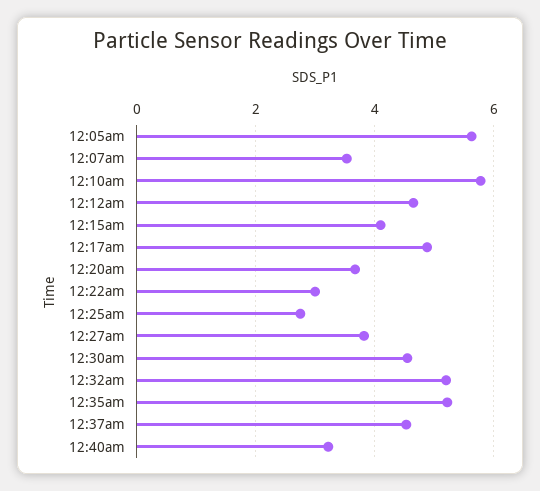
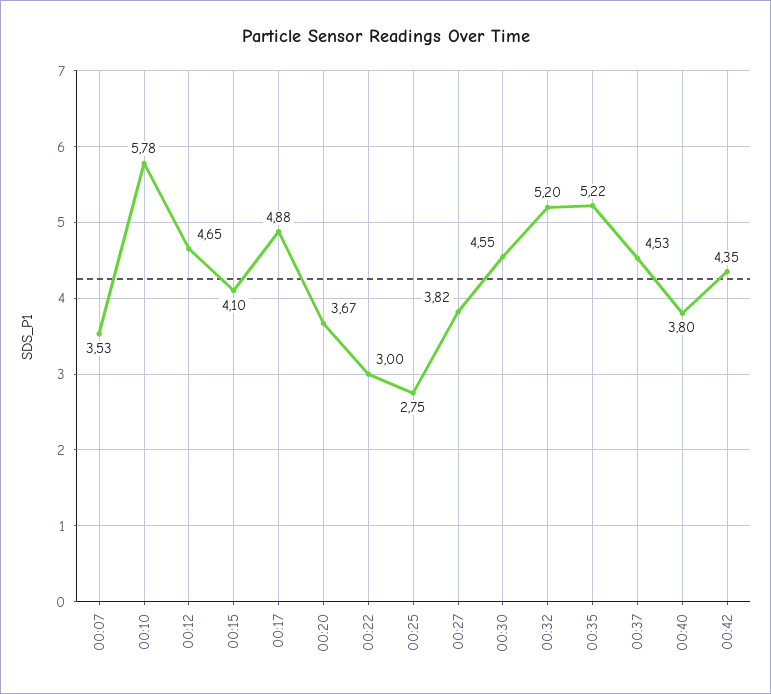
12:05am: 5.6 -> none
12:40am: 3.2 -> 3.8
00:42: none -> 4.35

